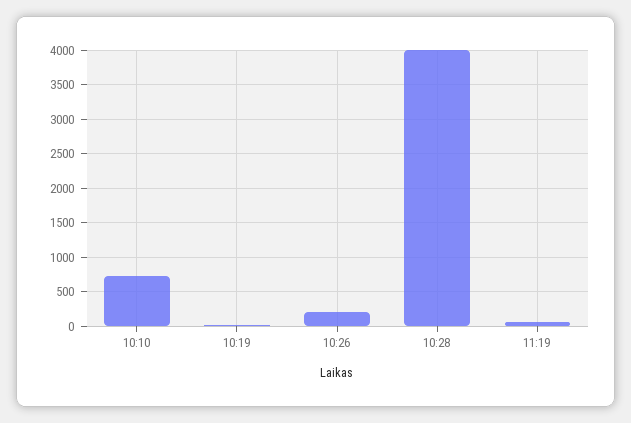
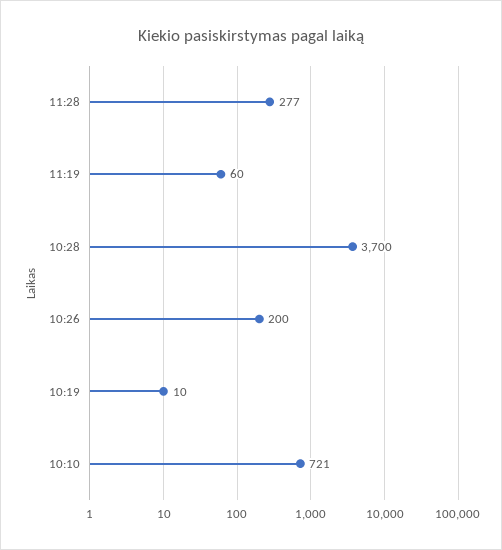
10:28: 4000 -> 3700
11:28: none -> 277

